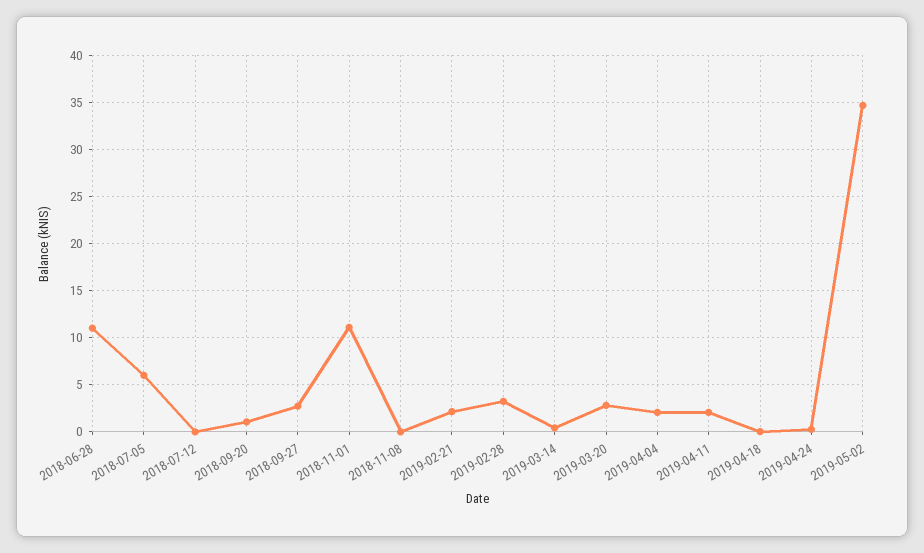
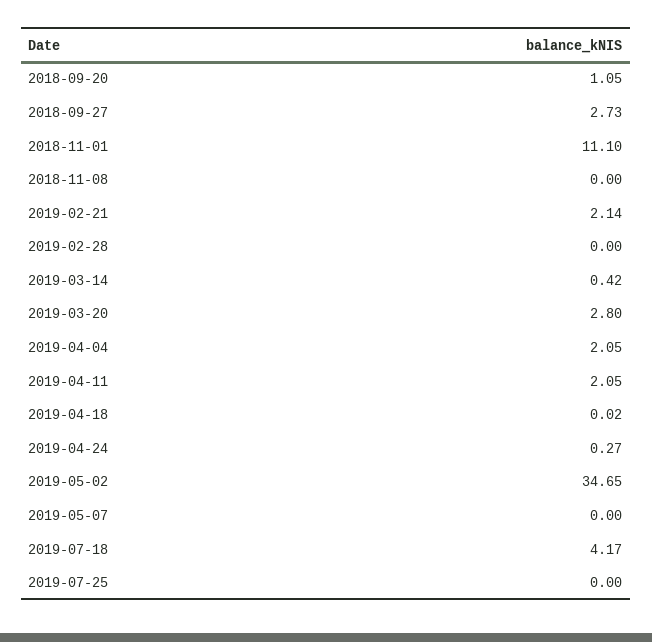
2018-06-28: 11 -> none
2018-07-05: 6 -> none
2018-07-12: 0 -> none
2019-02-28: 3 -> 0
2019-05-07: none -> 0
2019-07-18: none -> 4.17
2019-07-25: none -> 0

